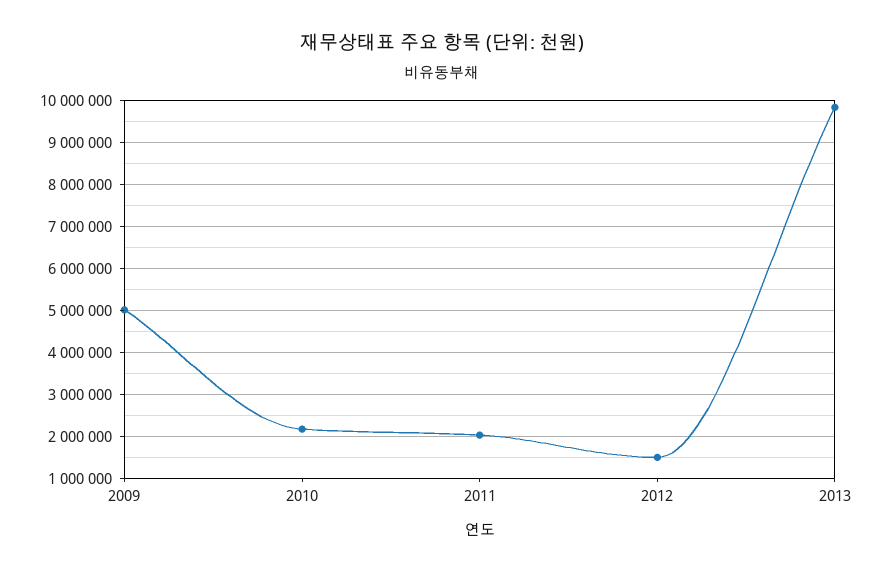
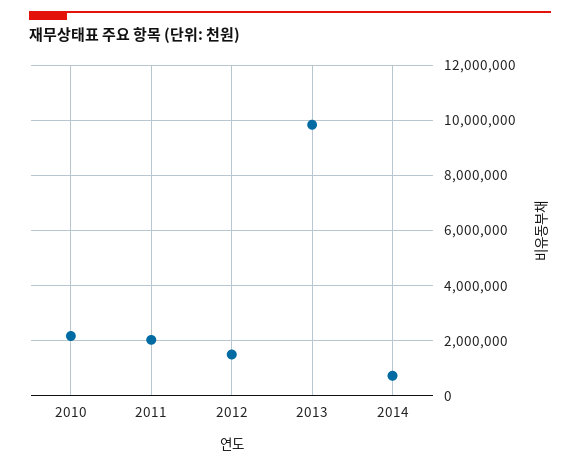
2009: 5000000 -> none
2014: none -> 750000

